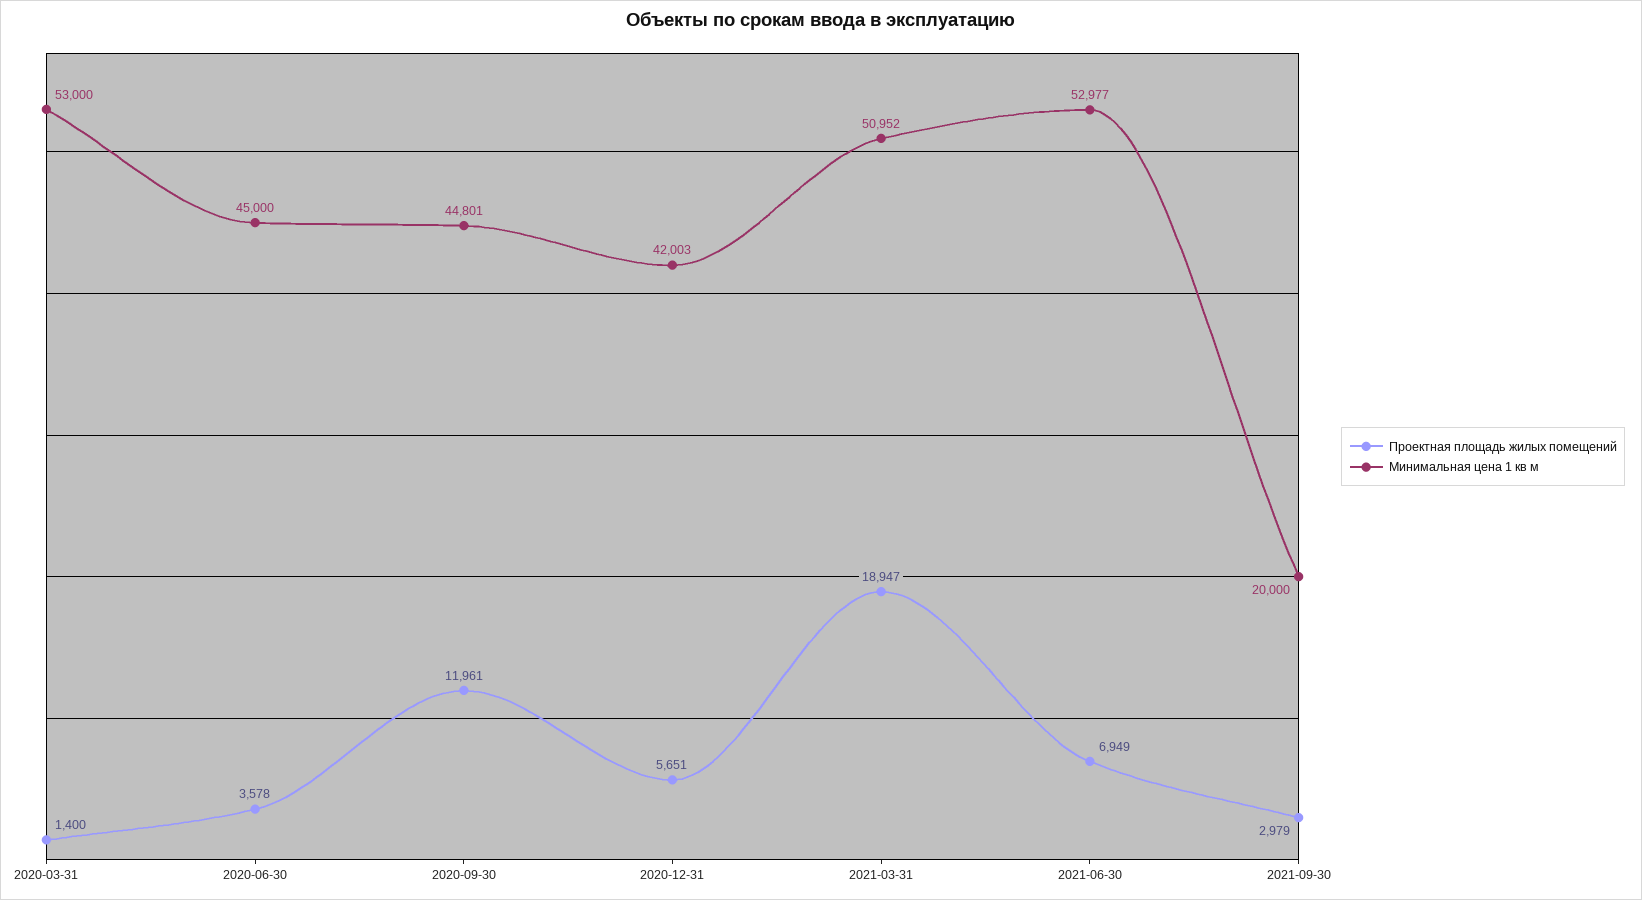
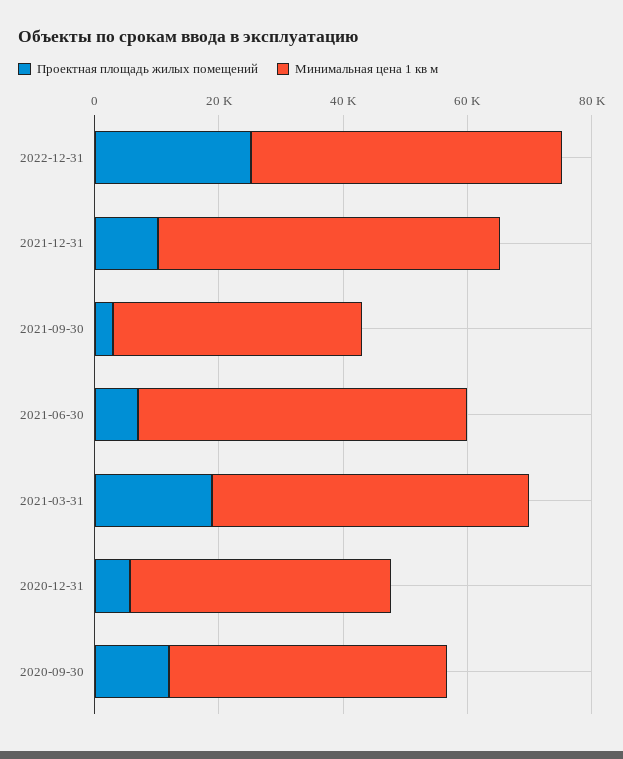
Проектная площадь жилых помещений, 2020-03-31: 1400 -> none
Минимальная цена 1 кв м, 2020-03-31: 53000 -> none
Проектная площадь жилых помещений, 2020-06-30: 3578 -> none
Минимальная цена 1 кв м, 2020-06-30: 45000 -> none
Минимальная цена 1 кв м, 2021-09-30: 20000 -> 40000
Проектная площадь жилых помещений, 2022-12-31: none -> 25000
Минимальная цена 1 кв м, 2022-12-31: none -> 50000
Проектная площадь жилых помещений, 2021-12-31: none -> 10000
Минимальная цена 1 кв м, 2021-12-31: none -> 55000

